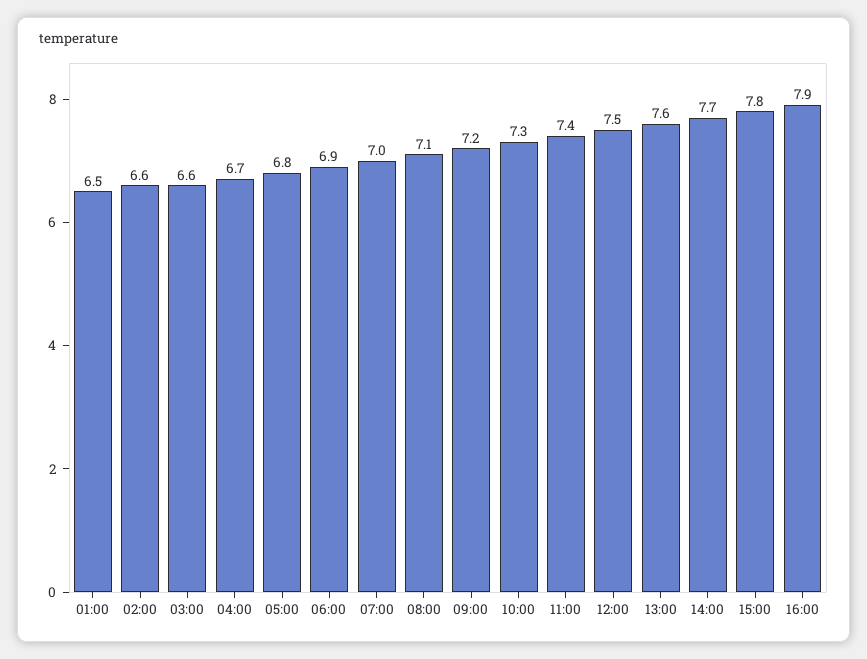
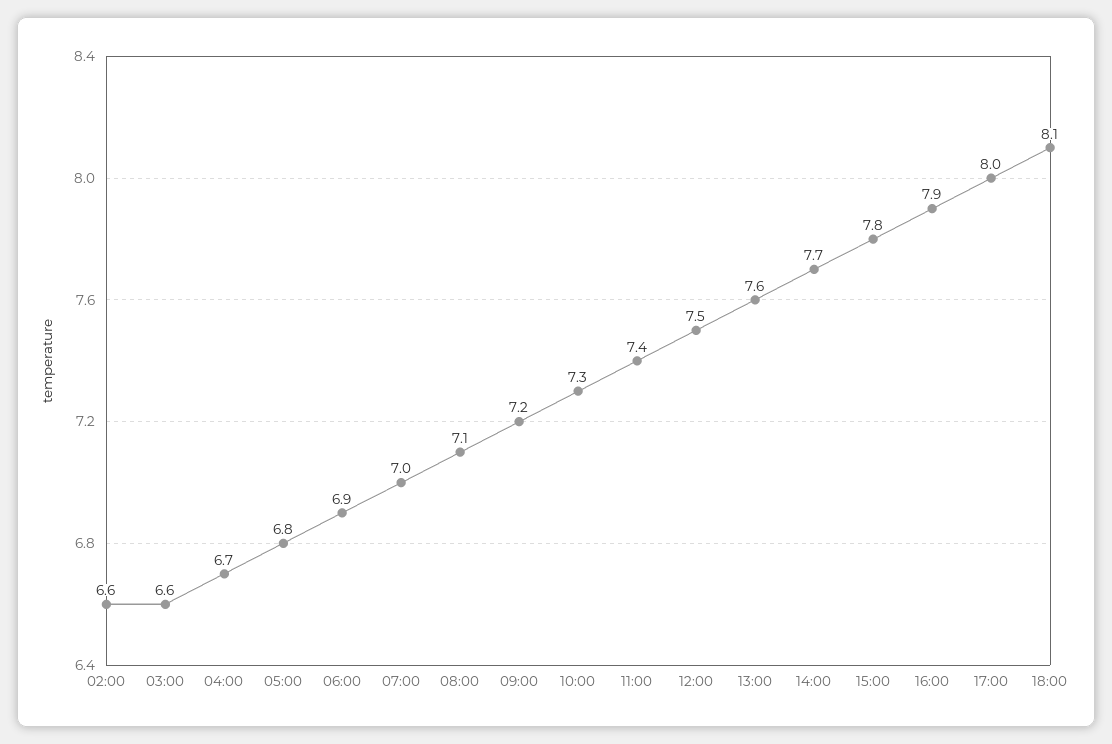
01:00: 6.5 -> none
17:00: none -> 8
18:00: none -> 8.1

